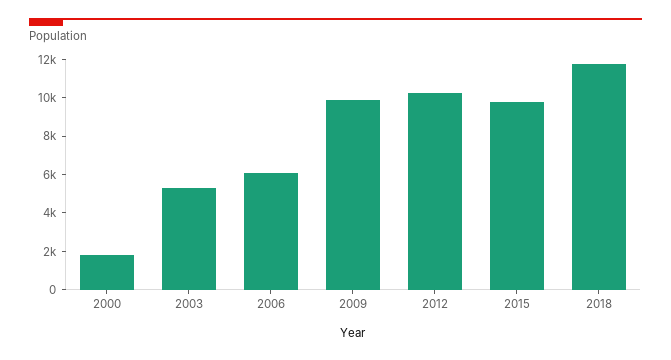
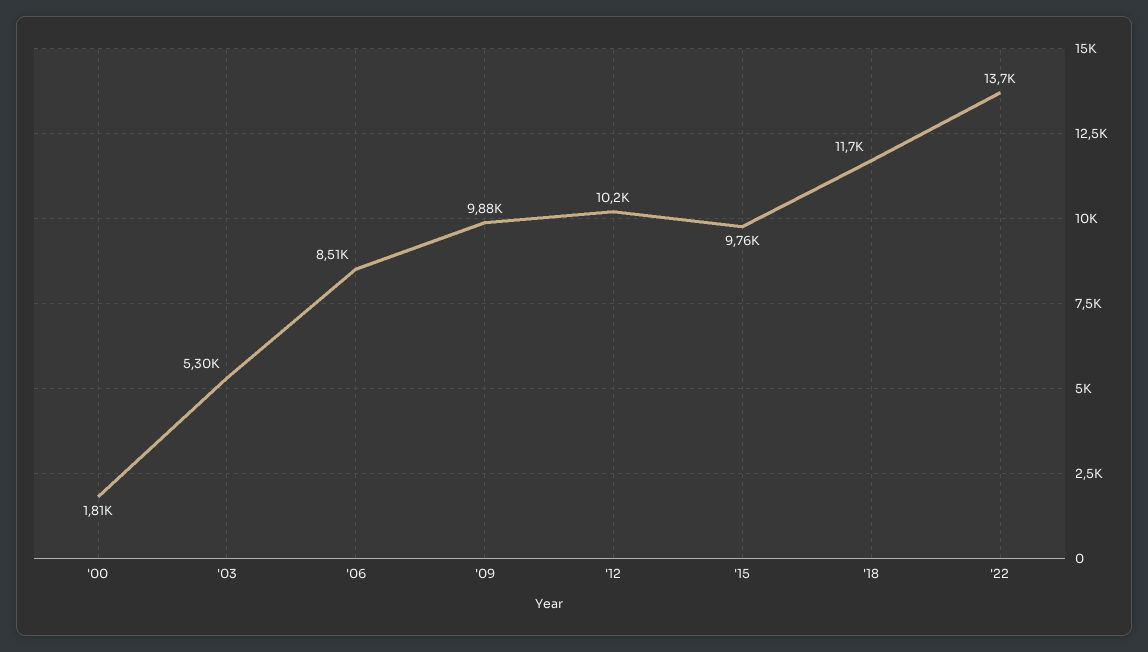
2006: 6000 -> 8510
'22: none -> 13700

